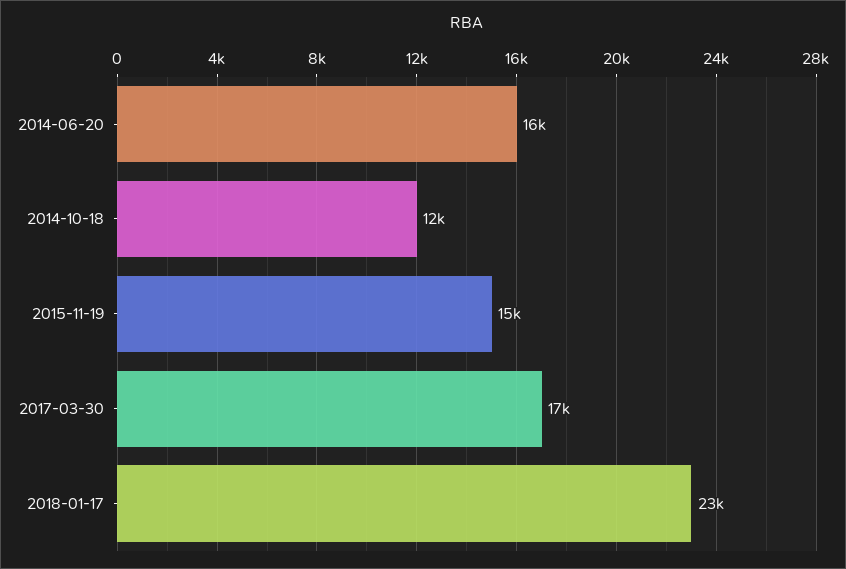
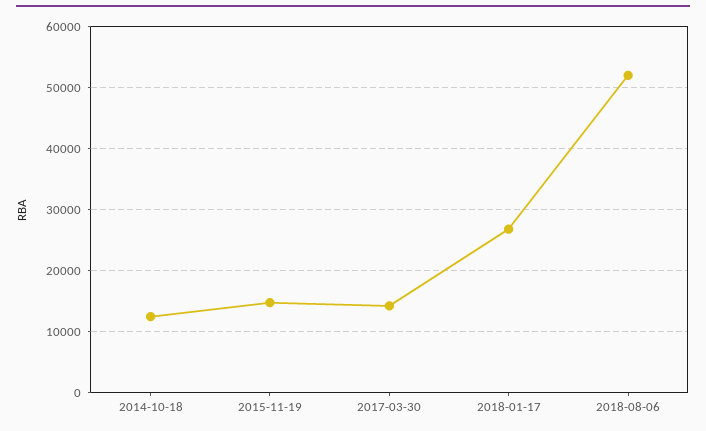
2014-06-20: 16000 -> none
2017-03-30: 17000 -> 14000
2018-01-17: 23000 -> 27000
2018-08-06: none -> 52000

